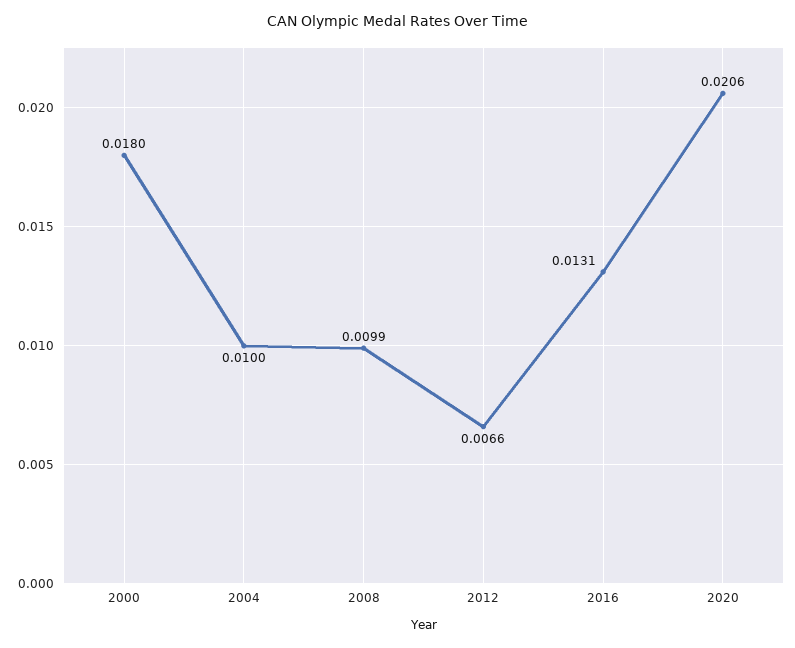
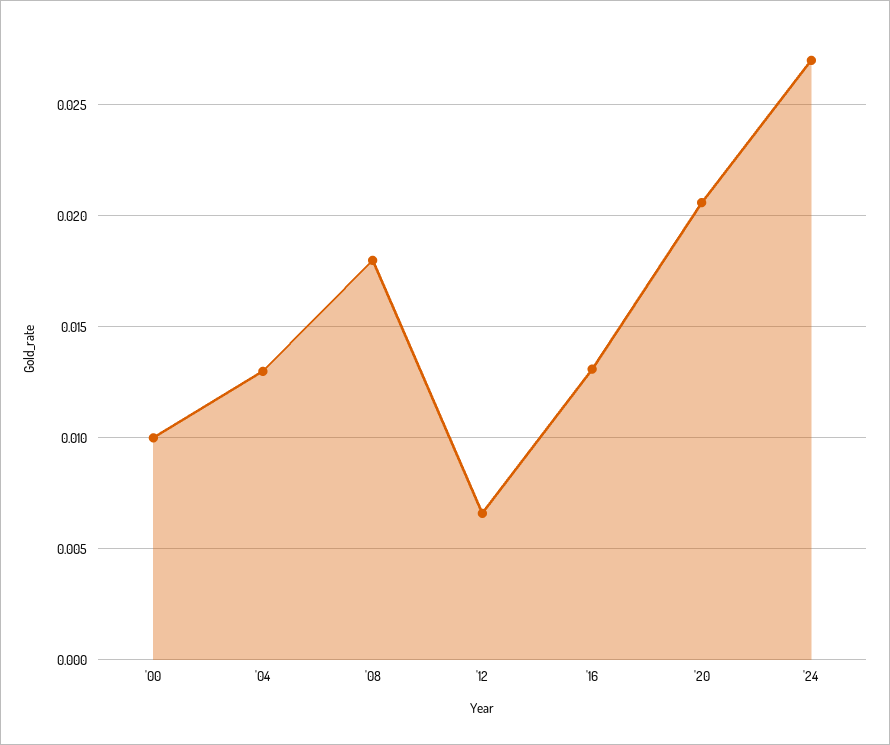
2000: 0.018 -> 0.01
2004: 0.01 -> 0.013
2008: 0.0099 -> 0.018
'24: none -> 0.027

